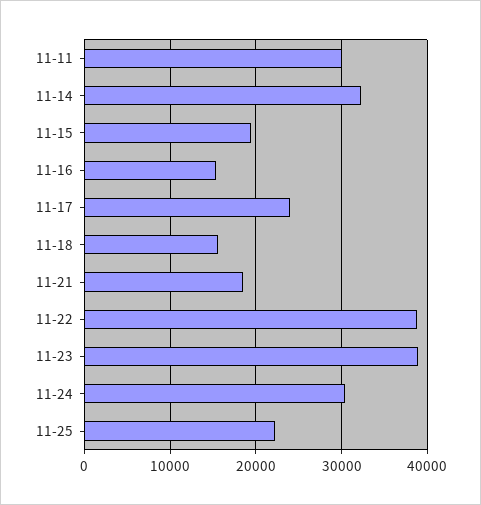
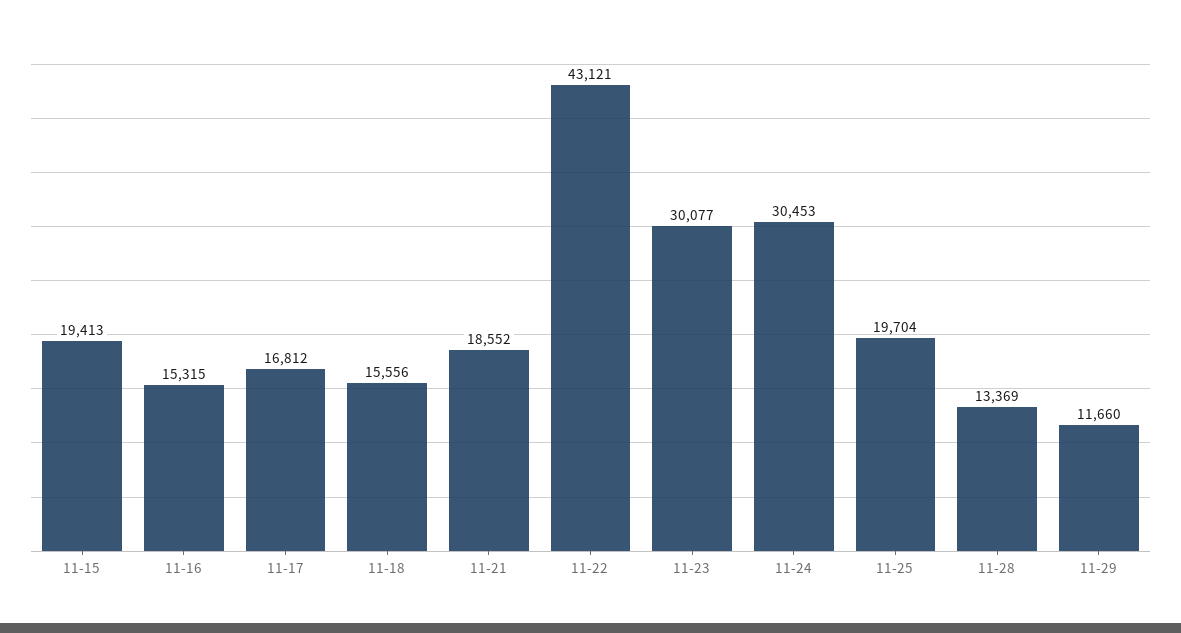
11-11: 30000 -> none
11-14: 32000 -> none
11-17: 24000 -> 16812
11-22: 39000 -> 43121
11-23: 39000 -> 30077
11-25: 22000 -> 19704
11-28: none -> 13369
11-29: none -> 11660

